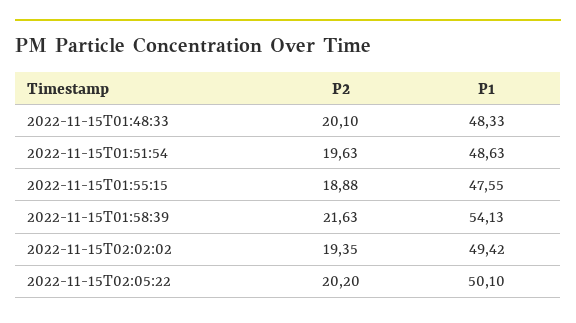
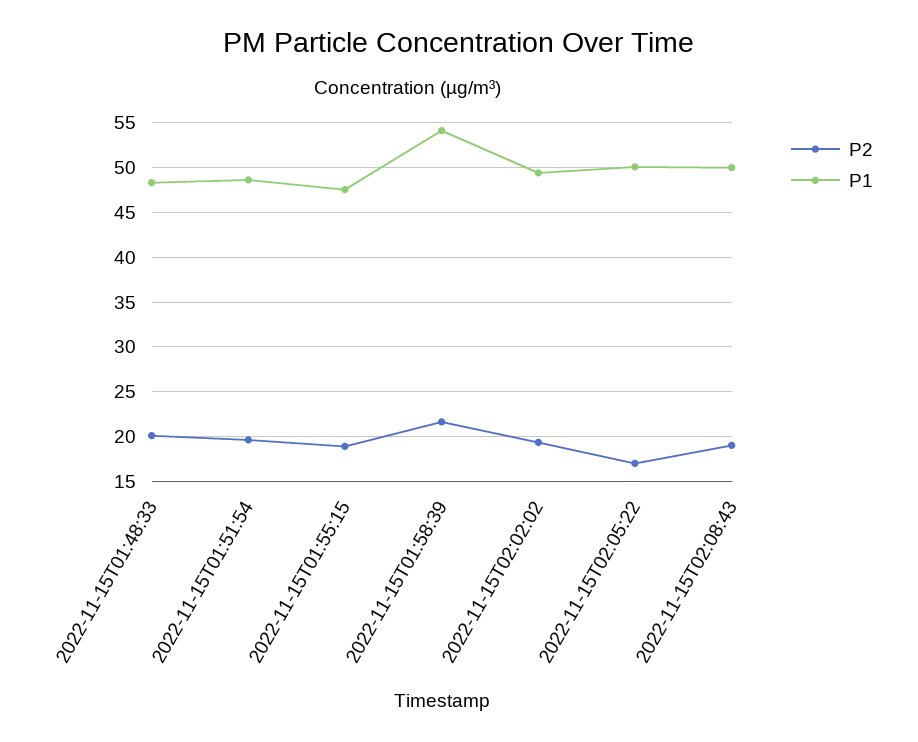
P2, 2022-11-15T02:05:22: 20.2 -> 17
P2, 2022-11-15T02:08:43: none -> 19
P1, 2022-11-15T02:08:43: none -> 50

